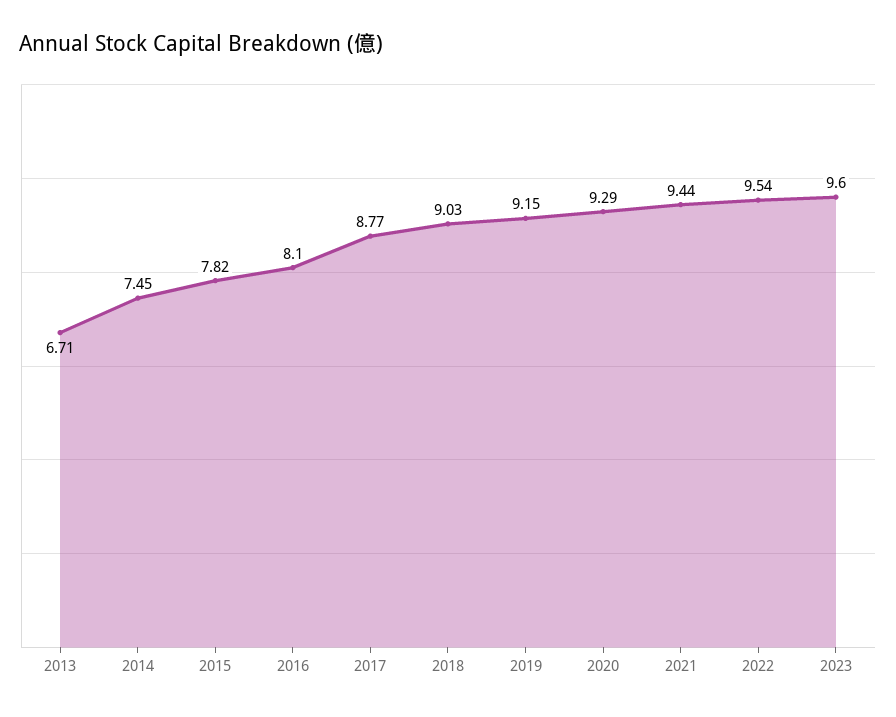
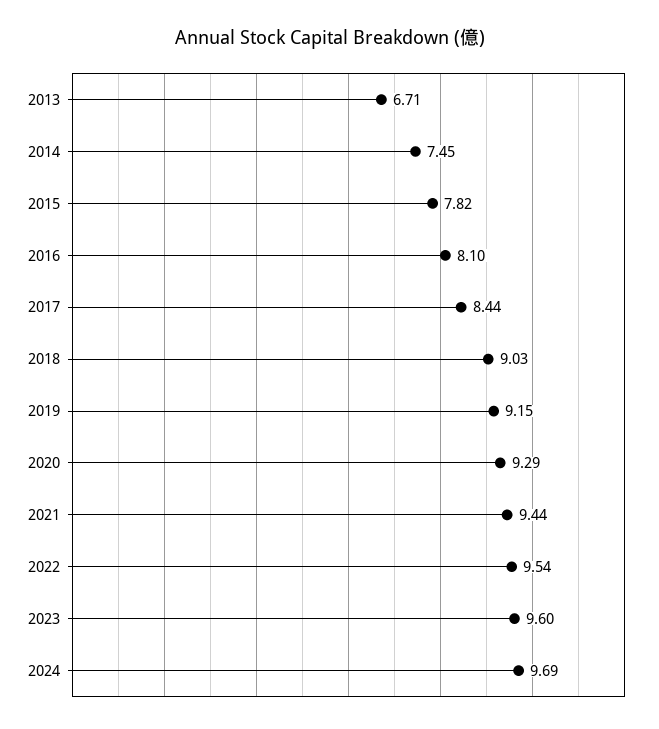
2017: 8.77 -> 8.44
2024: none -> 9.69

